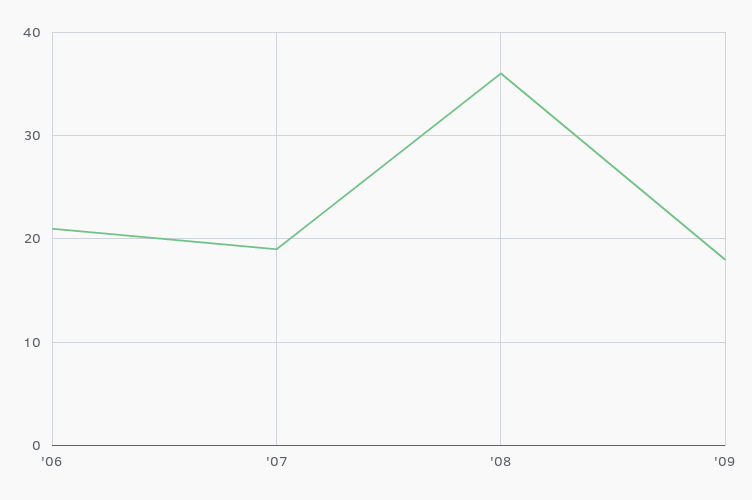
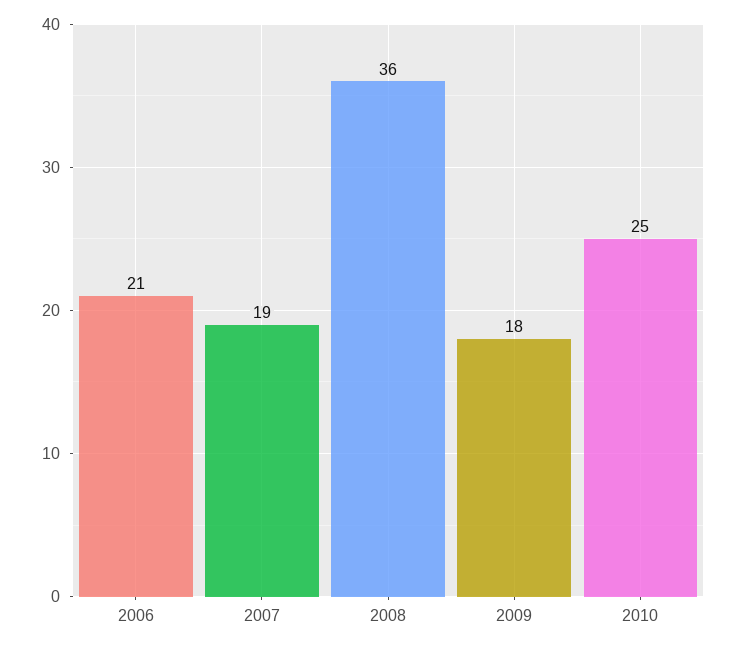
2010: none -> 25

